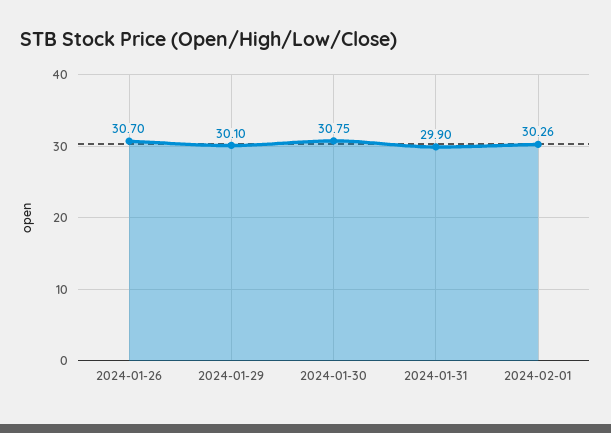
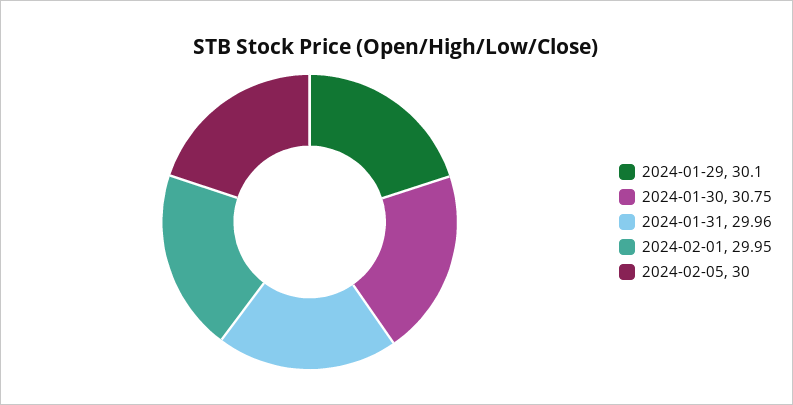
2024-01-26: 30.7 -> none
2024-01-31: 29.9 -> 29.96
2024-02-01: 30.26 -> 29.95
2024-02-05: none -> 30

